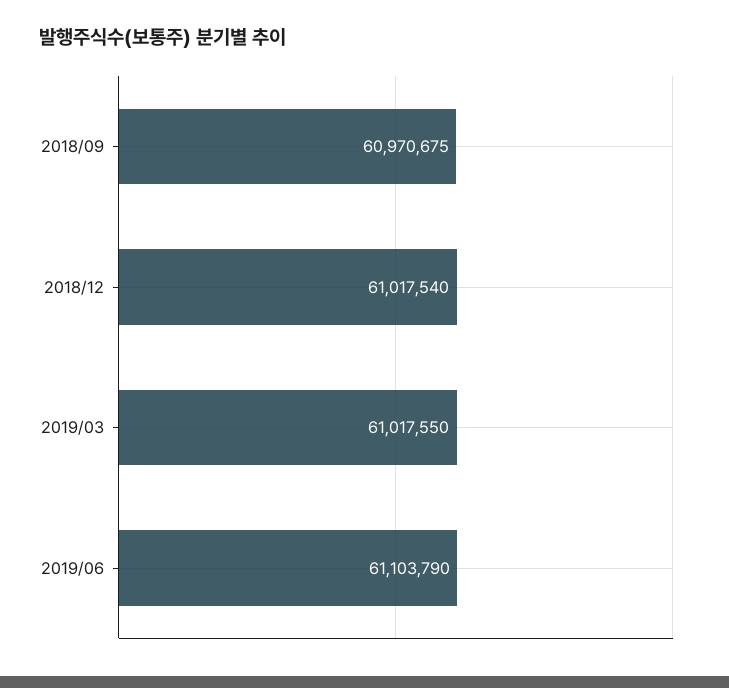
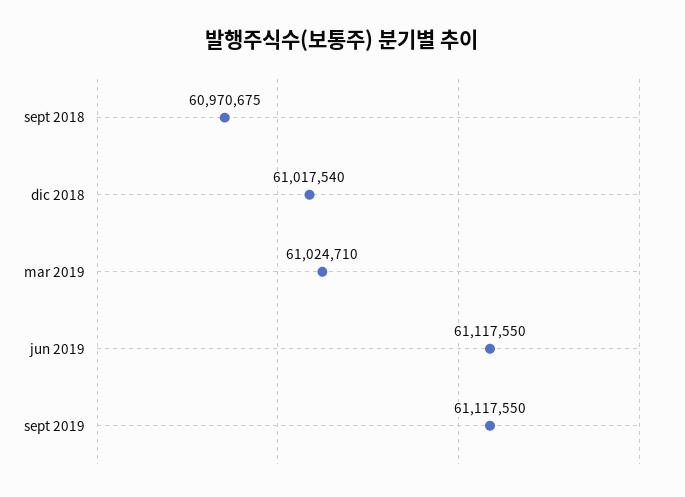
2019/03: 61017550 -> 61024710
2019/06: 61103790 -> 61117550
sept 2019: none -> 61117550

